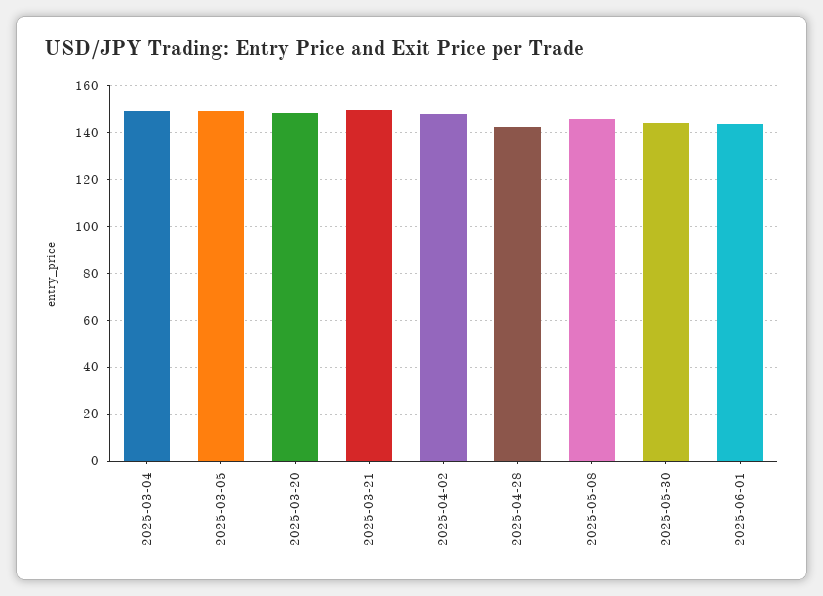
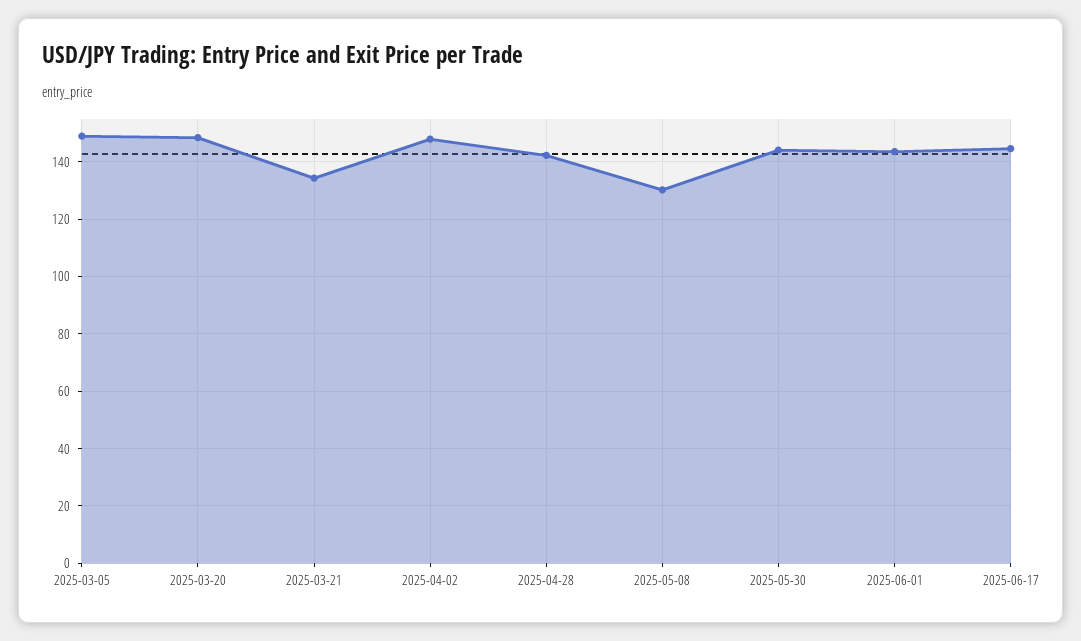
2025-03-04: 150 -> none
2025-03-21: 150 -> 135
2025-05-08: 145 -> 130
2025-06-17: none -> 145

